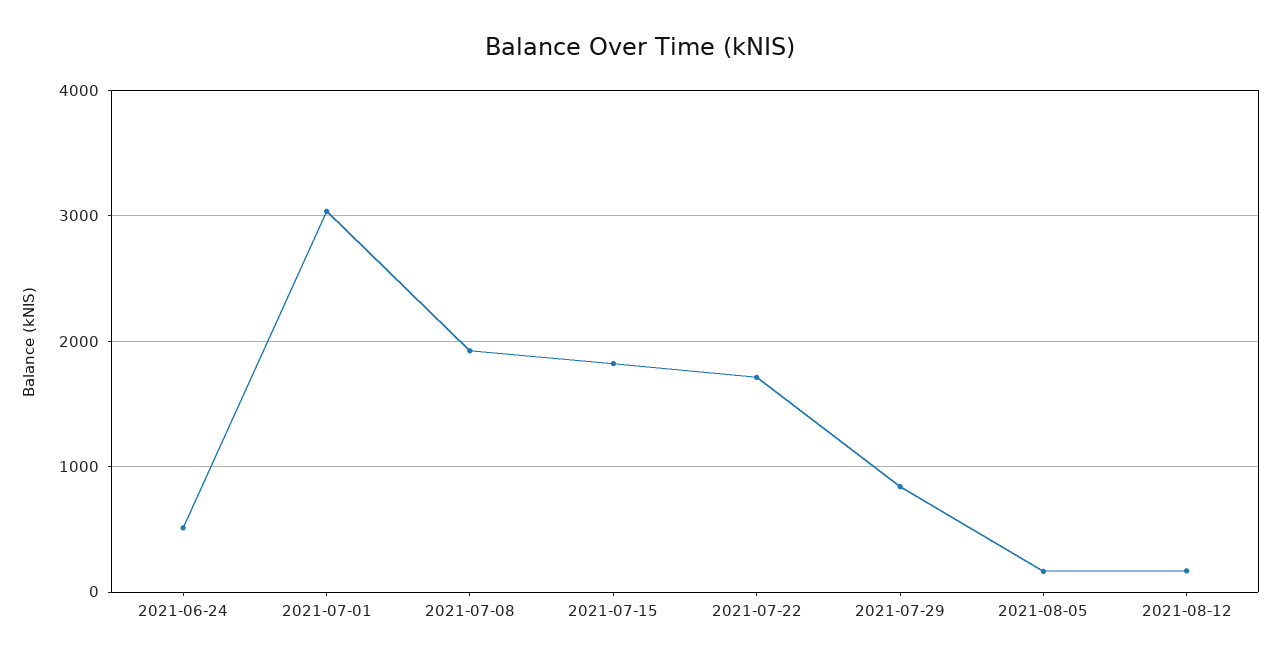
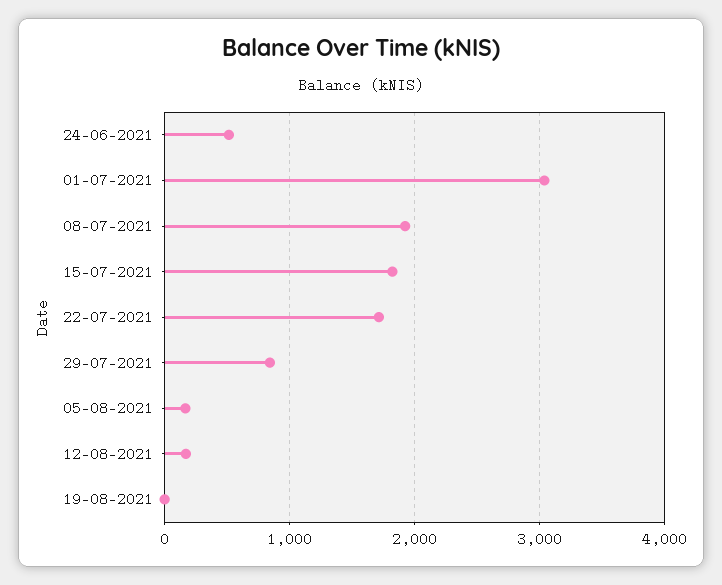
19-08-2021: none -> 0

